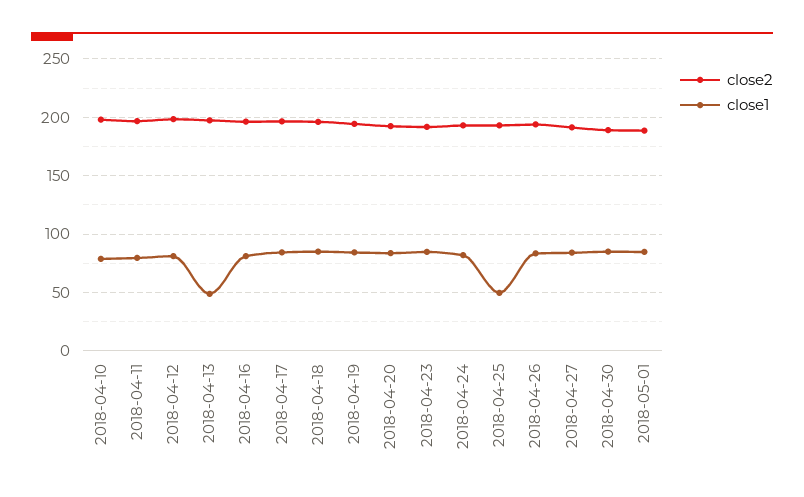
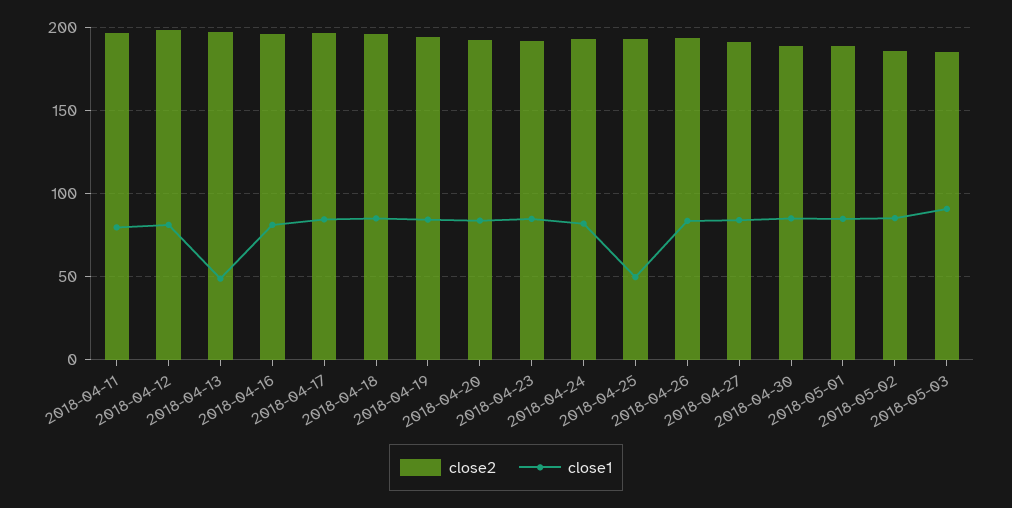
close2, 2018-04-10: 200 -> none
close1, 2018-04-10: 80 -> none
close2, 2018-05-02: none -> 185
close1, 2018-05-02: none -> 85
close2, 2018-05-03: none -> 185
close1, 2018-05-03: none -> 90

